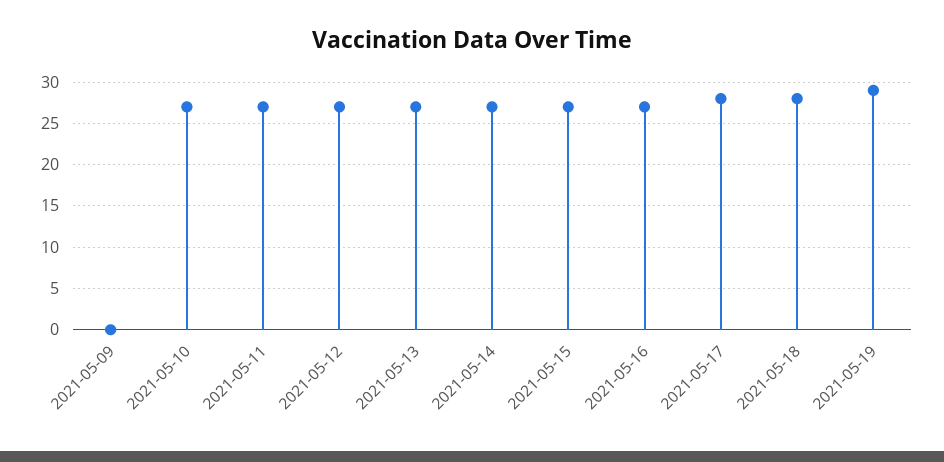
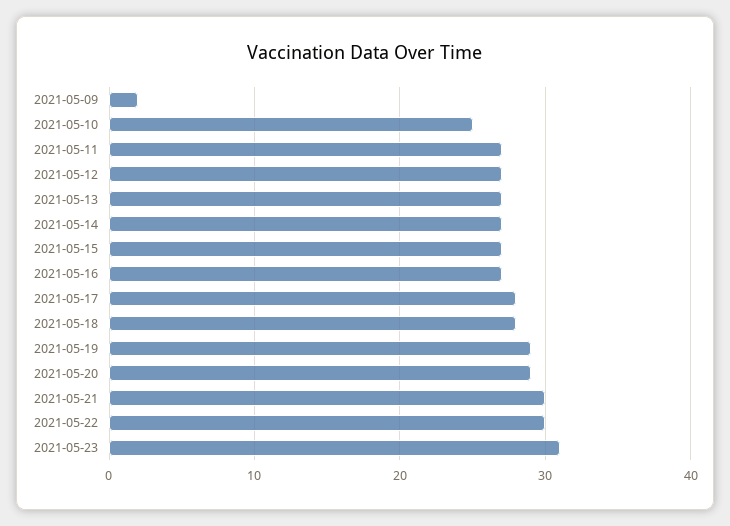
2021-05-09: 0 -> 2
2021-05-10: 27 -> 25
2021-05-20: none -> 29
2021-05-21: none -> 30
2021-05-22: none -> 30
2021-05-23: none -> 31

